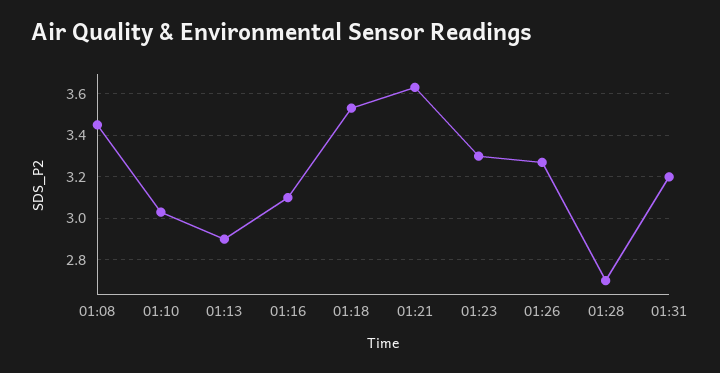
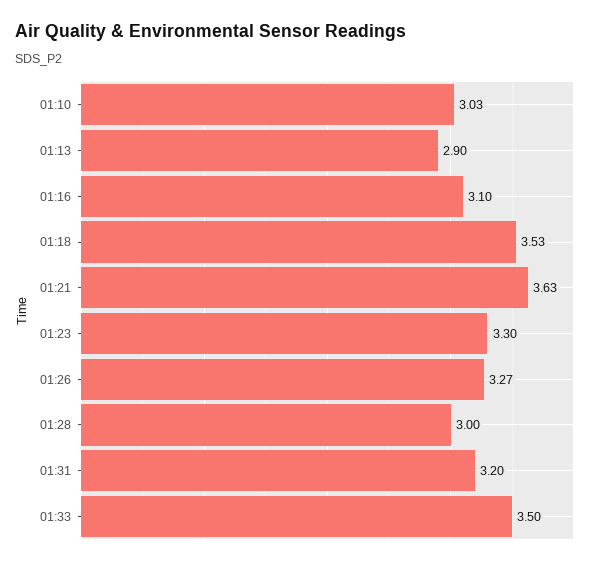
01:08: 3.45 -> none
01:28: 2.7 -> 3
01:33: none -> 3.5

